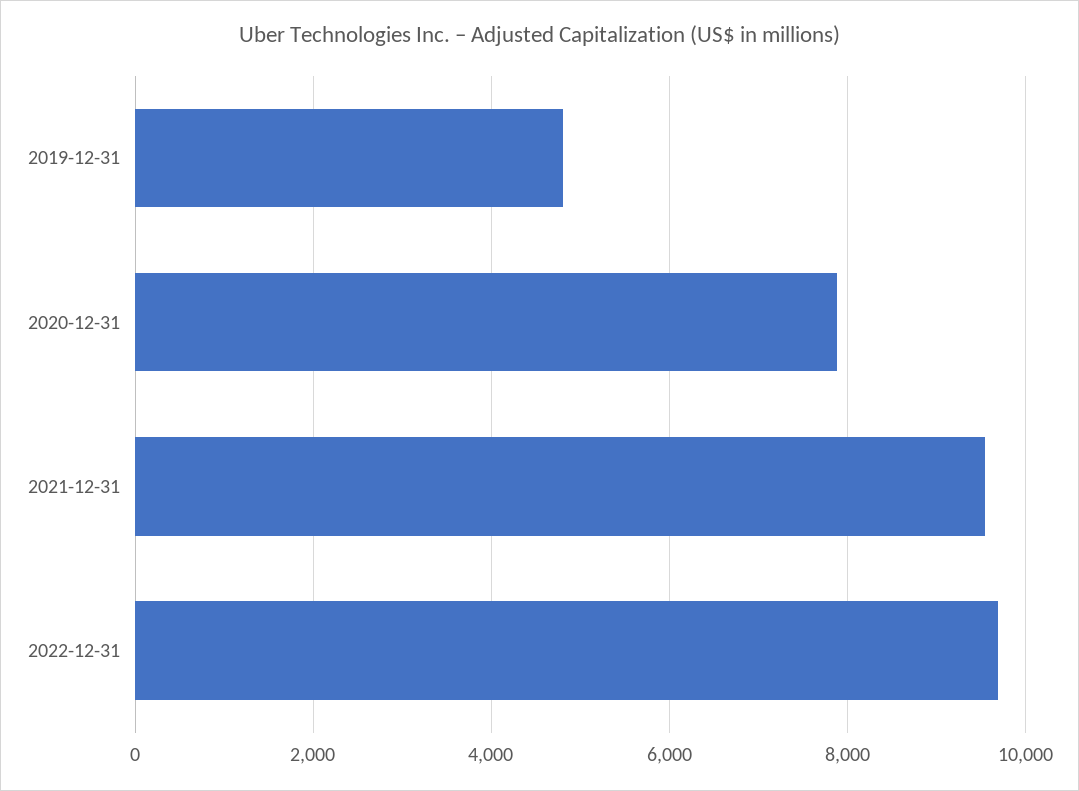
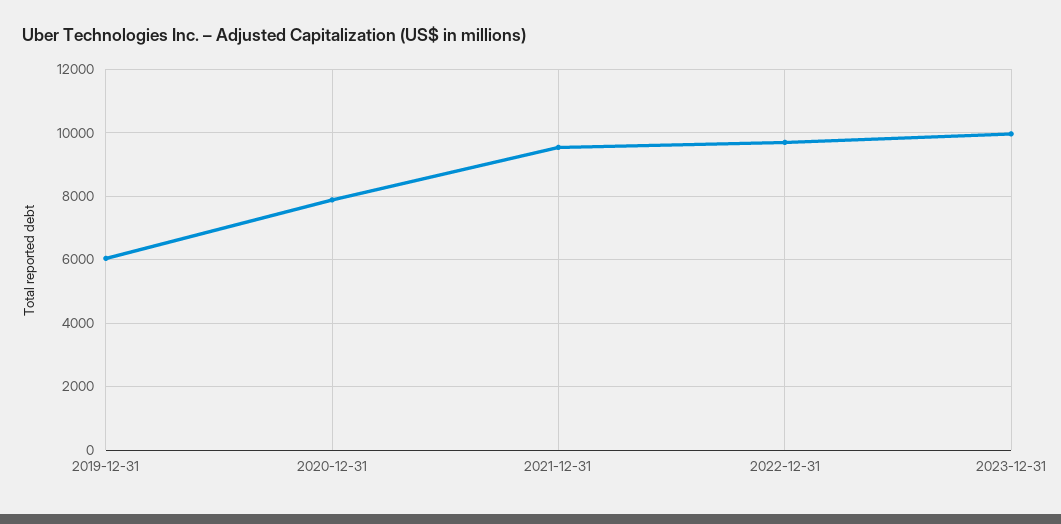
2019-12-31: 4800 -> 6000
2023-12-31: none -> 10000

